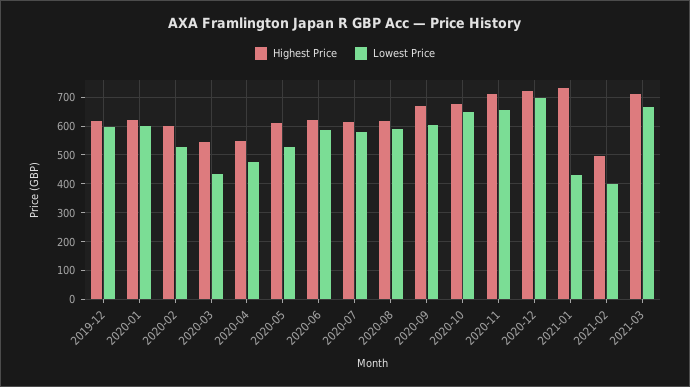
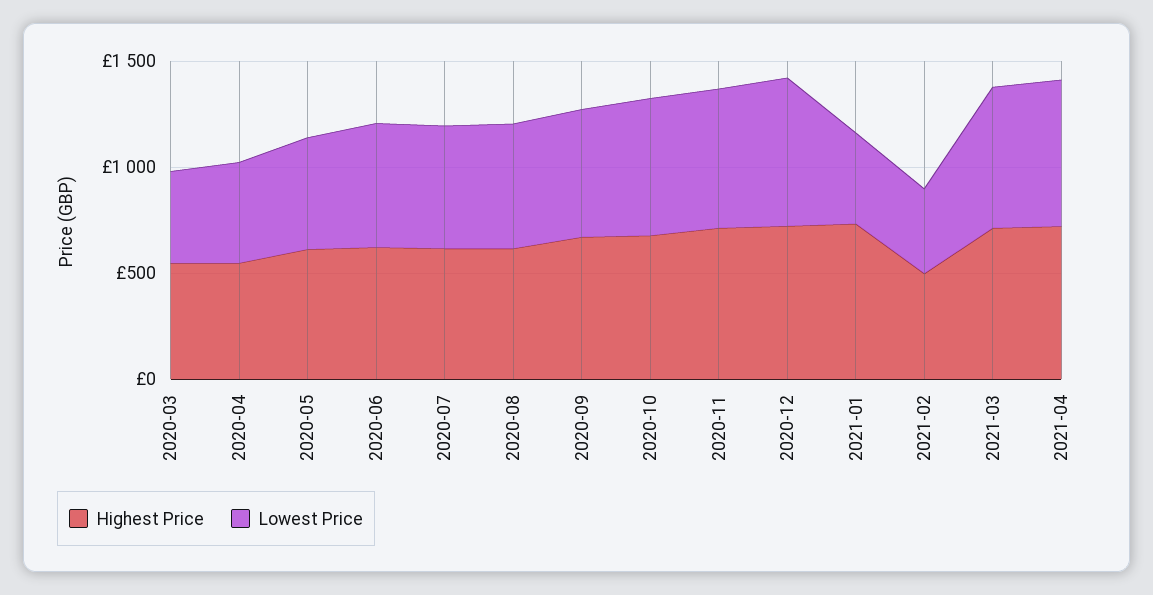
Highest Price, 2019-12: 625 -> none
Lowest Price, 2019-12: 600 -> none
Highest Price, 2020-01: 625 -> none
Lowest Price, 2020-01: 600 -> none
Highest Price, 2020-02: 600 -> none
Lowest Price, 2020-02: 525 -> none
Highest Price, 2021-04: none -> 700
Lowest Price, 2021-04: none -> 700

